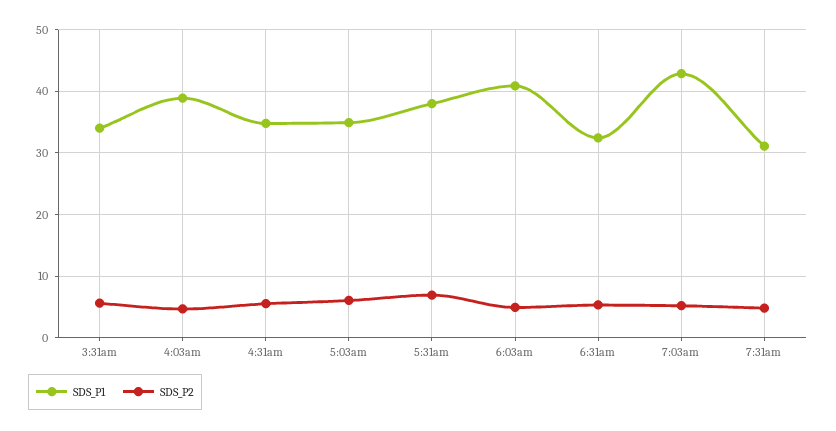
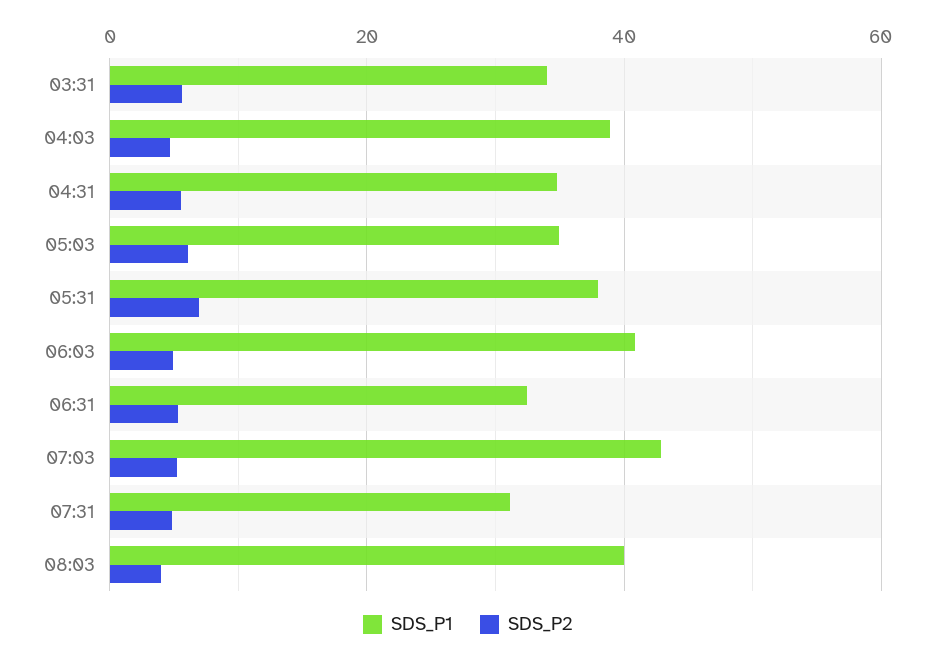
SDS_P1, 08:03: none -> 40
SDS_P2, 08:03: none -> 4

